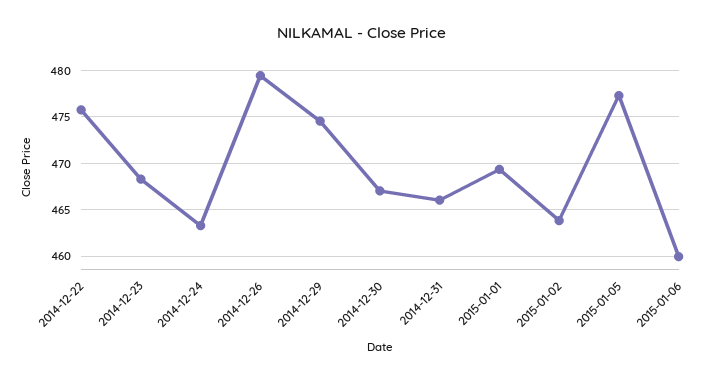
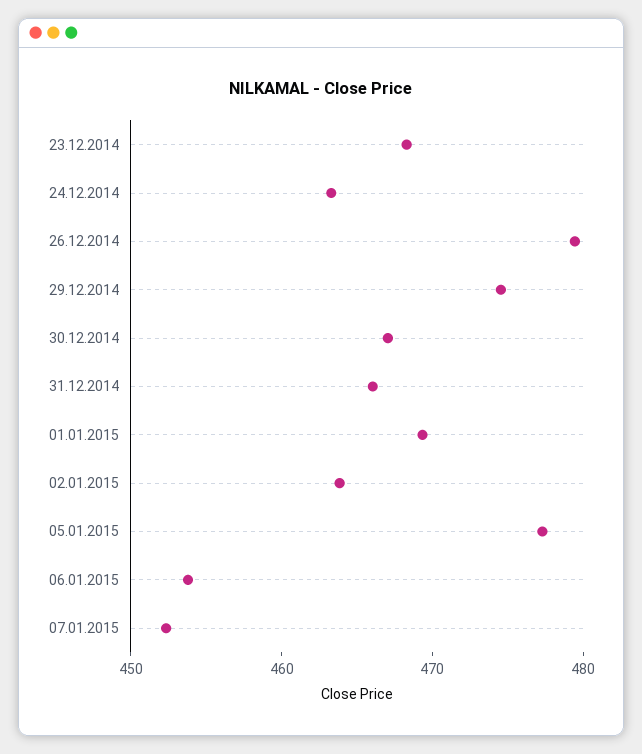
2014-12-22: 476 -> none
2015-01-06: 460 -> 454
07.01.2015: none -> 452

